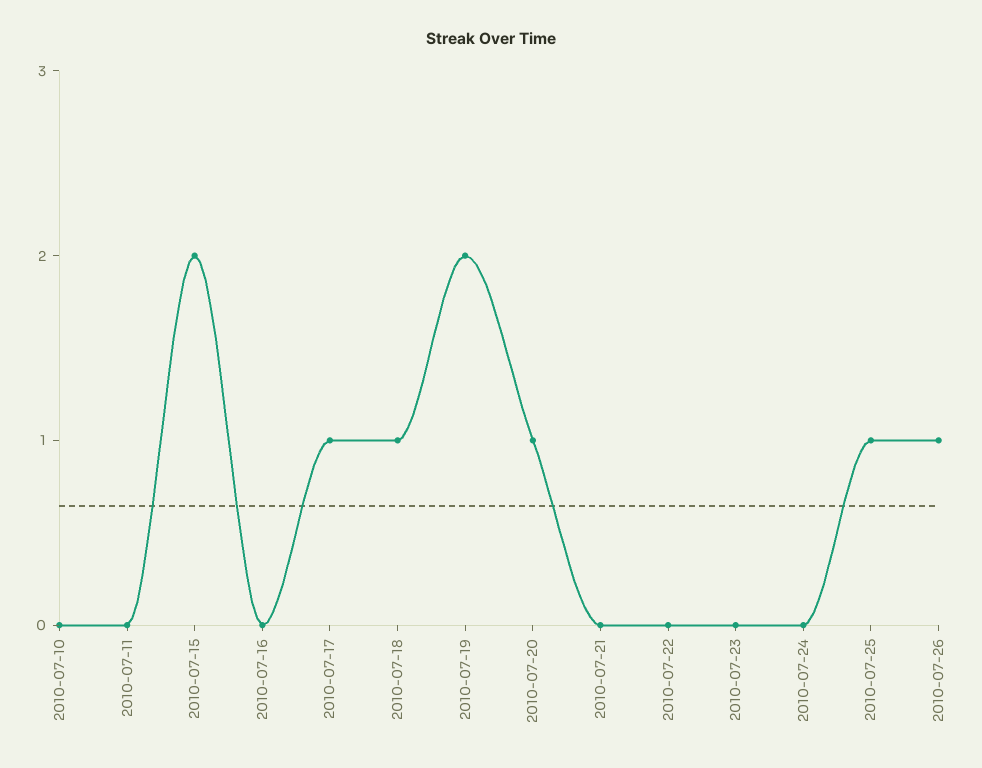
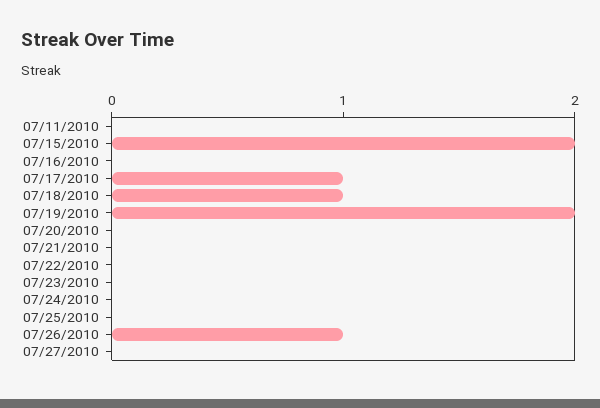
2010-07-10: 0 -> none
2010-07-20: 1 -> 0
2010-07-25: 1 -> 0
07/27/2010: none -> 0

